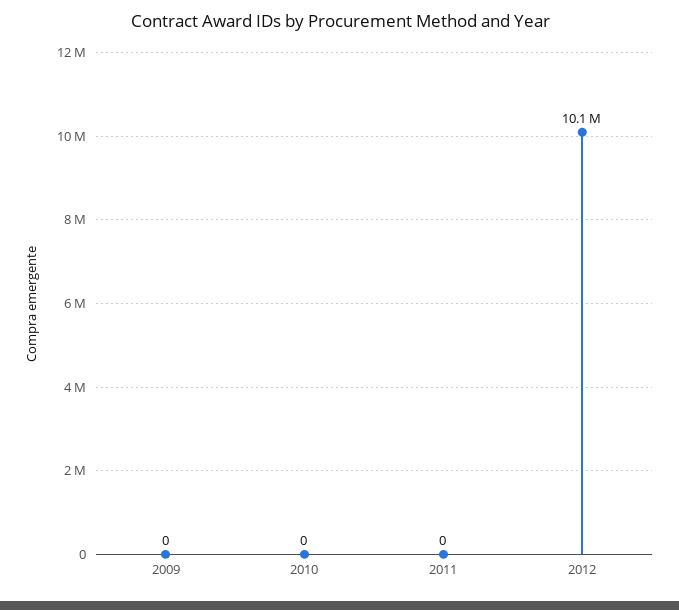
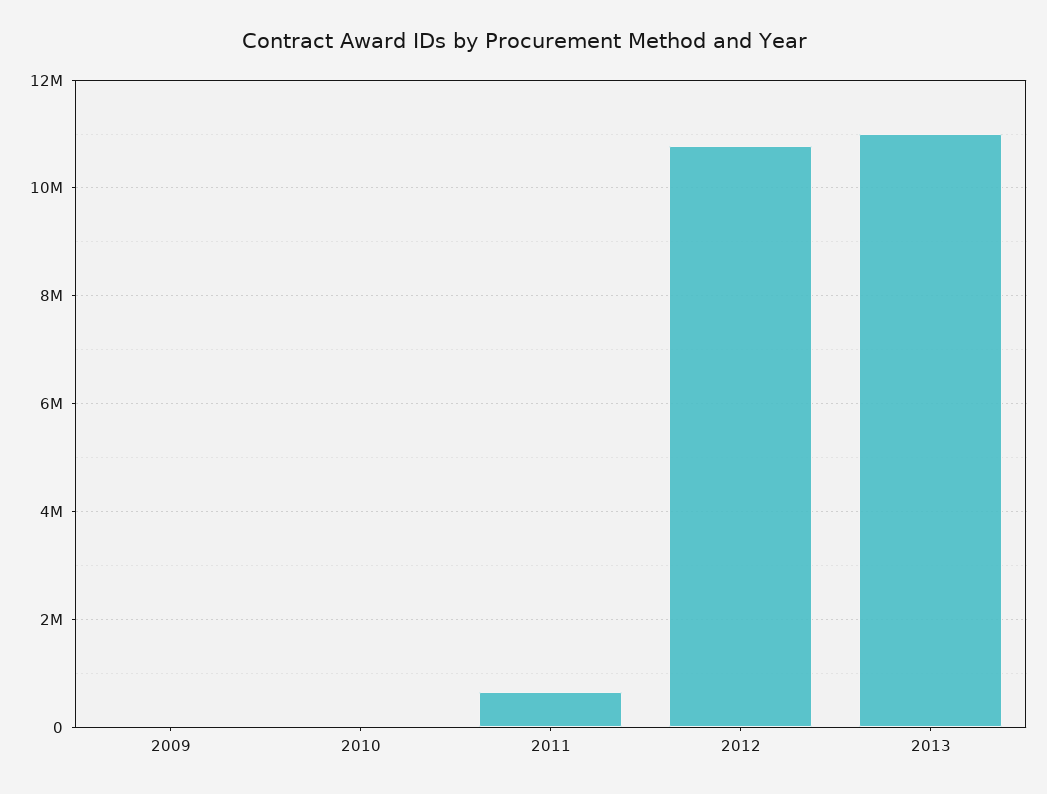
2011: 0 -> 600000
2012: 10100000 -> 10800000
2013: none -> 11000000

